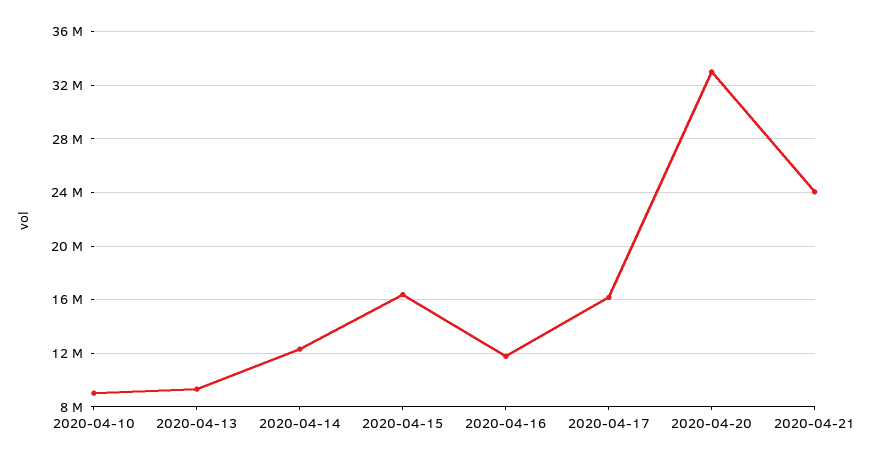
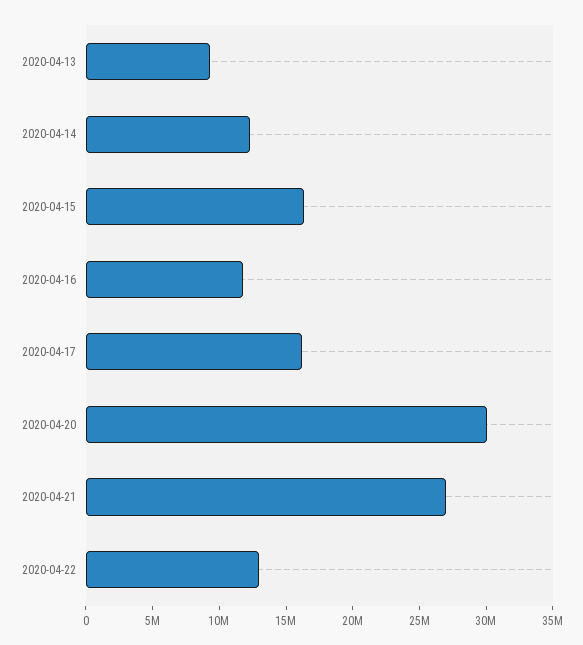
2020-04-10: 9000000 -> none
2020-04-20: 33000000 -> 30000000
2020-04-21: 24000000 -> 27000000
2020-04-22: none -> 13000000

